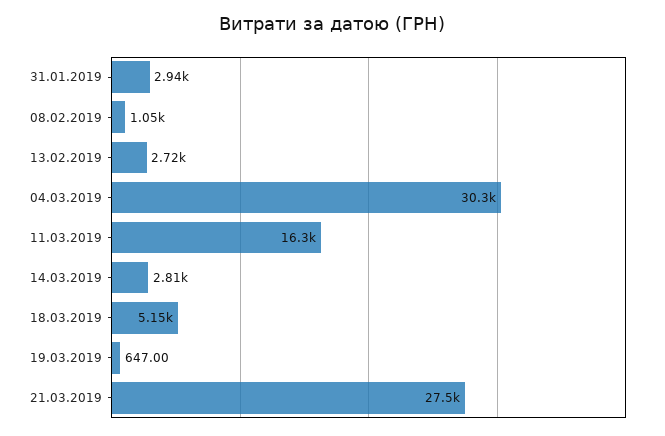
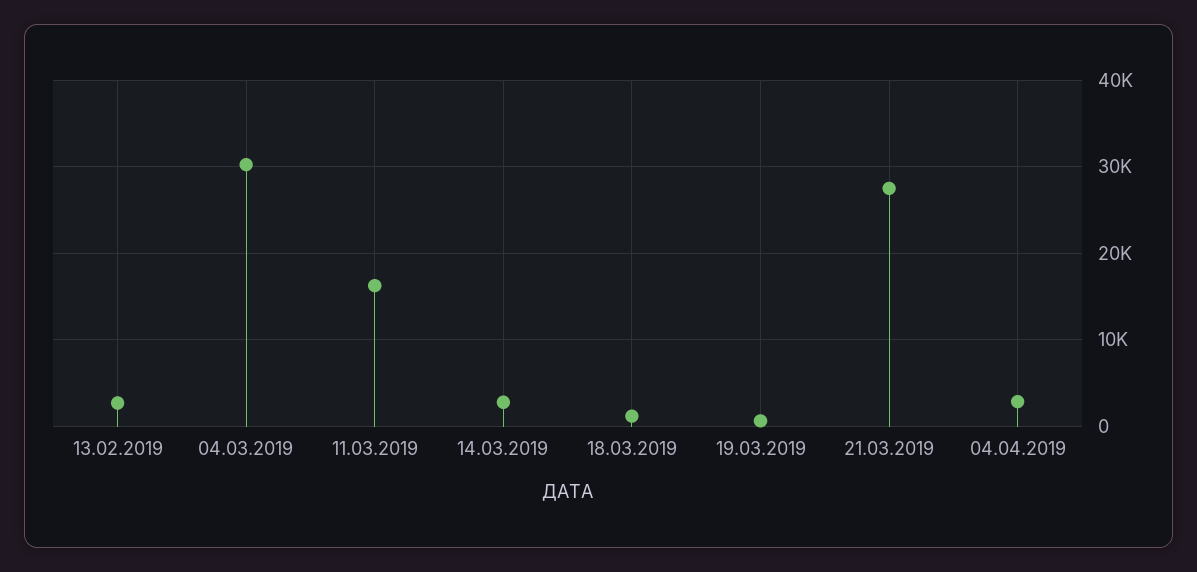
31.01.2019: 2940 -> none
08.02.2019: 1050 -> none
18.03.2019: 5150 -> 1000
04.04.2019: none -> 3000

